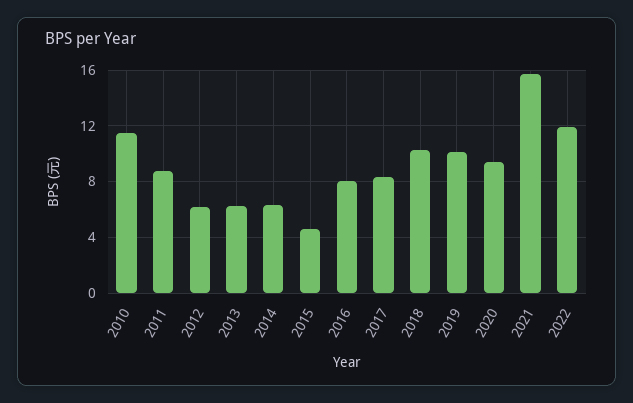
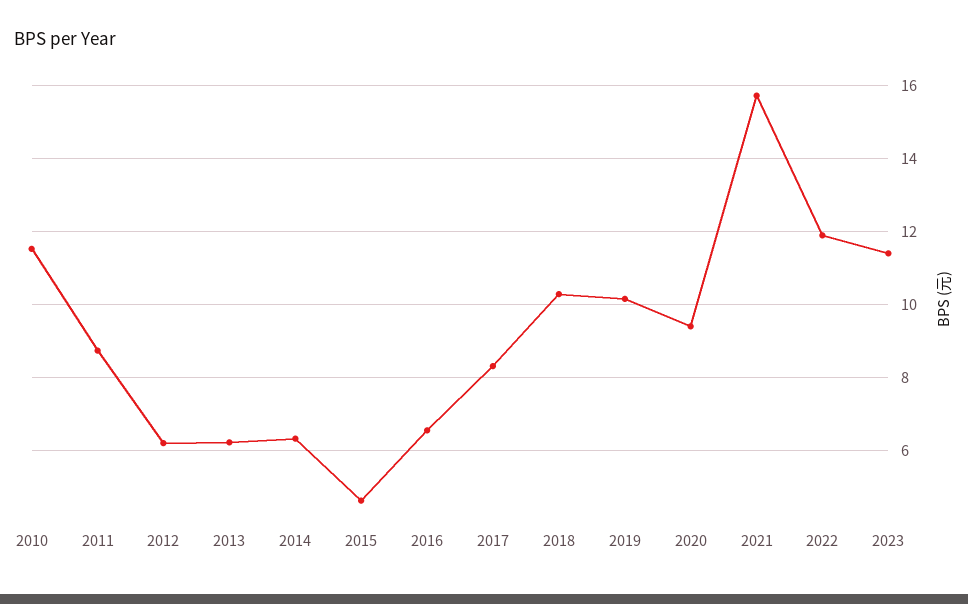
2016: 8 -> 6.6
2023: none -> 11.4

